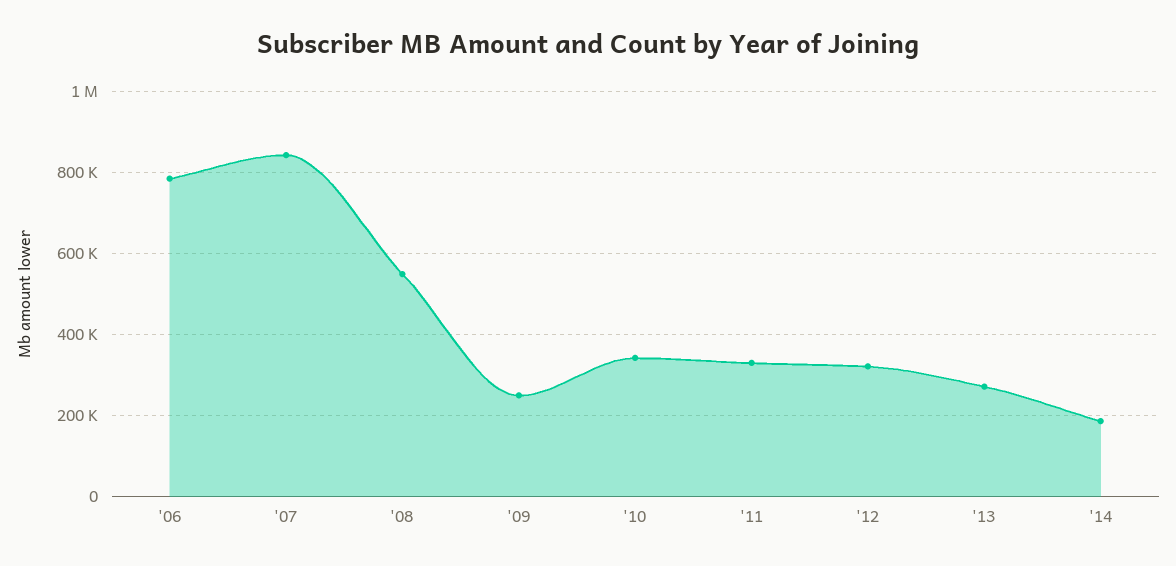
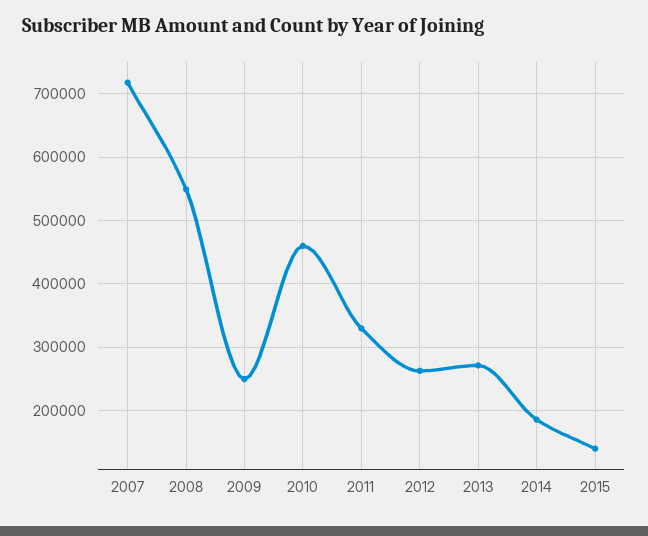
'06: 780000 -> none
'07: 840000 -> 720000
'10: 340000 -> 460000
'12: 320000 -> 260000
2015: none -> 140000

